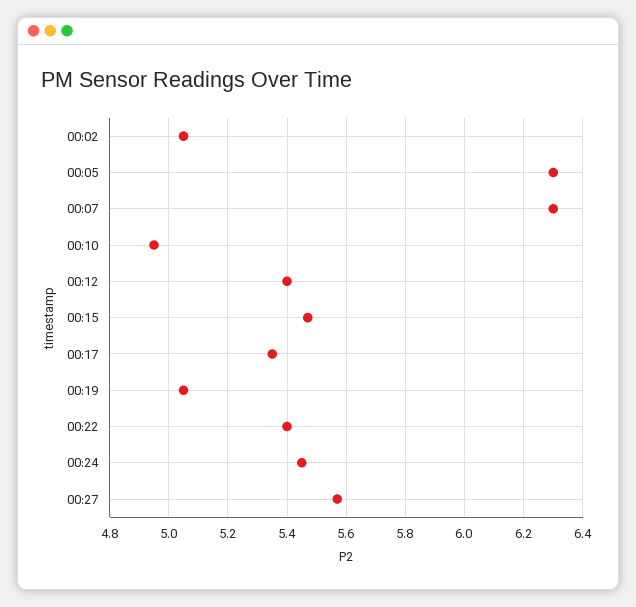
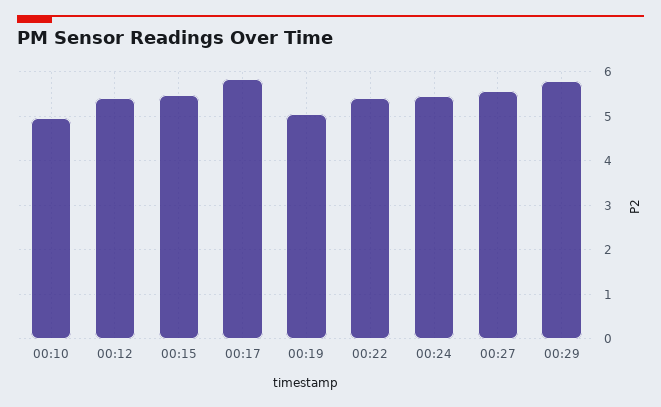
00:02: 5.05 -> none
00:05: 6.3 -> none
00:07: 6.3 -> none
00:17: 5.35 -> 5.8
00:29: none -> 5.8

